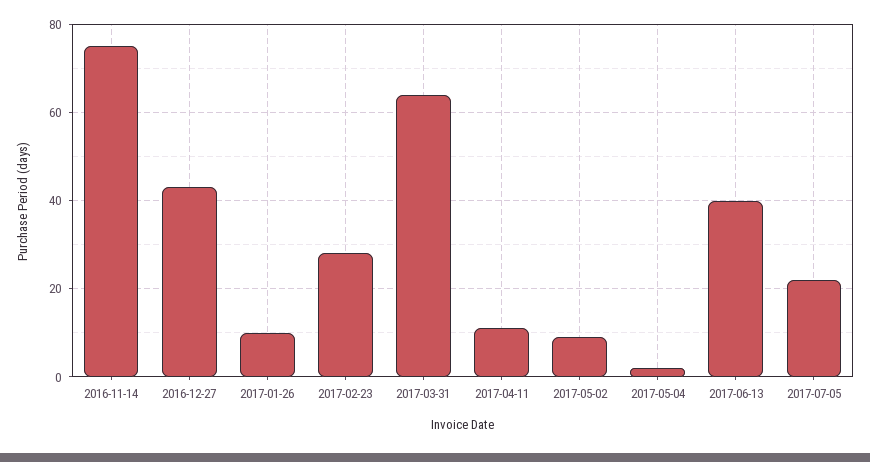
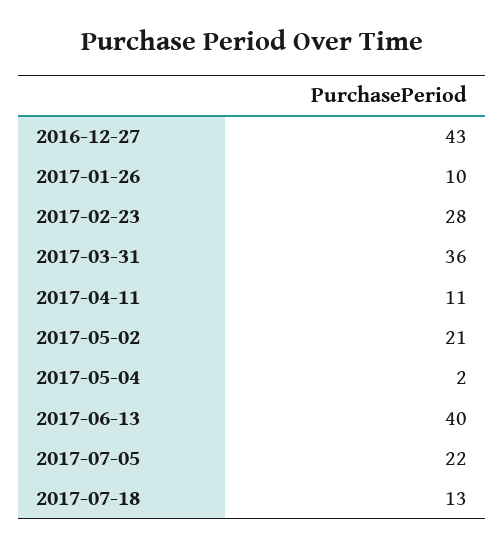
2016-11-14: 75 -> none
2017-03-31: 65 -> 36
2017-05-02: 10 -> 21
2017-07-18: none -> 13

